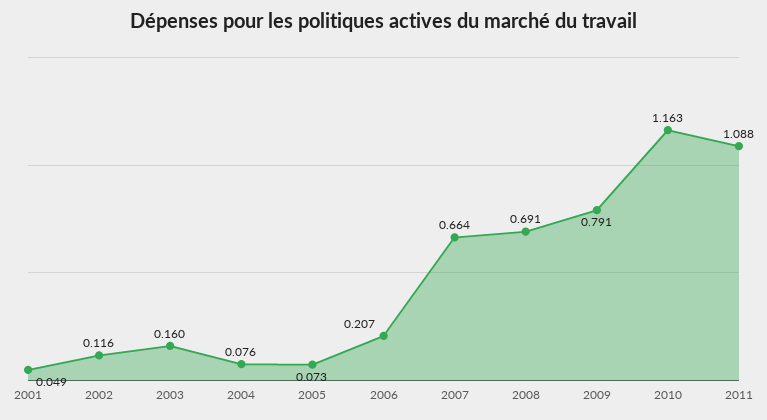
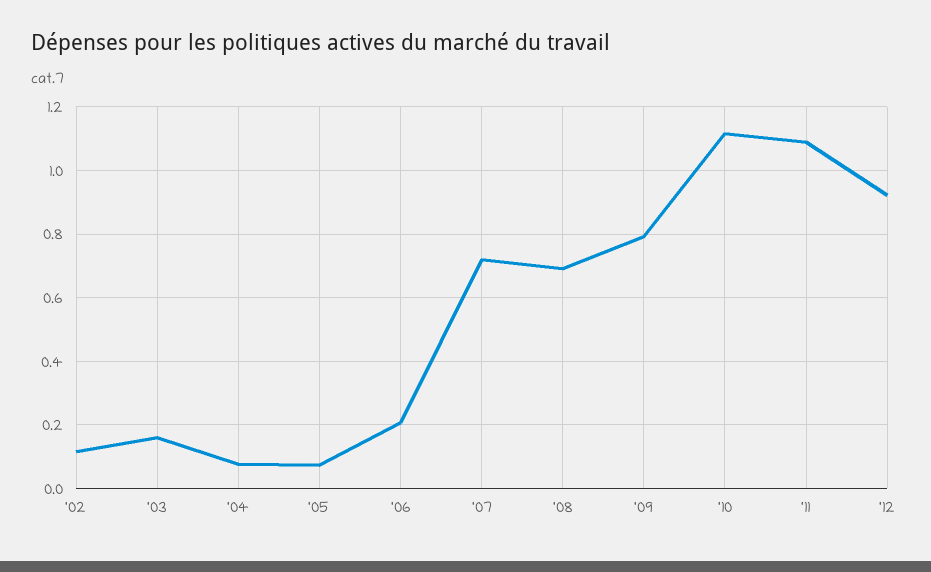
2001: 0.049 -> none
2007: 0.664 -> 0.72
2010: 1.163 -> 1.12
'12: none -> 0.92

